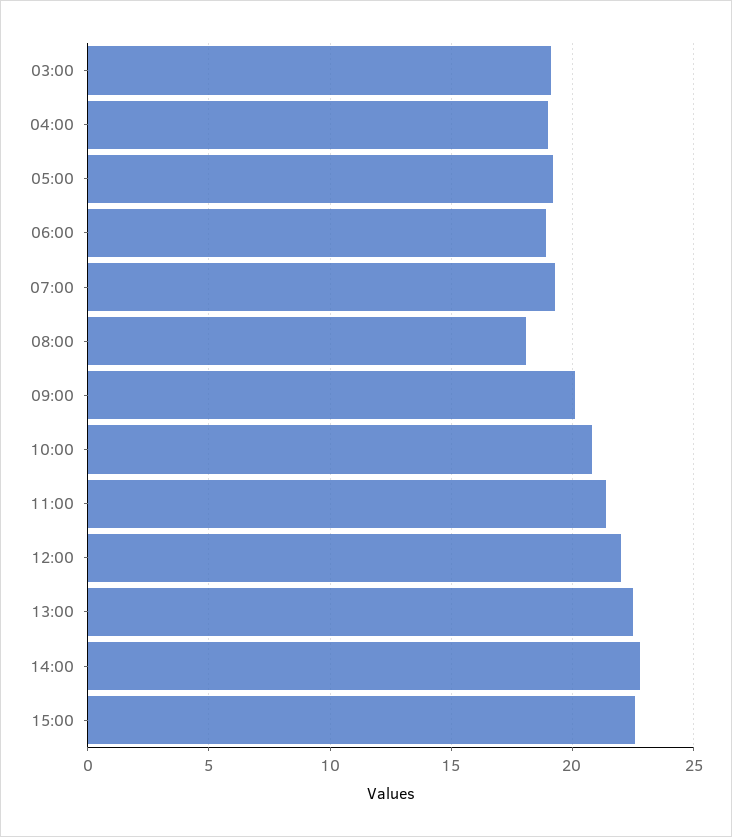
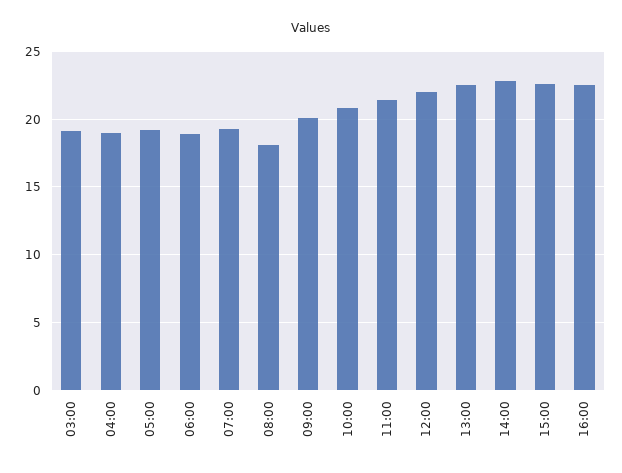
16:00: none -> 22.5

